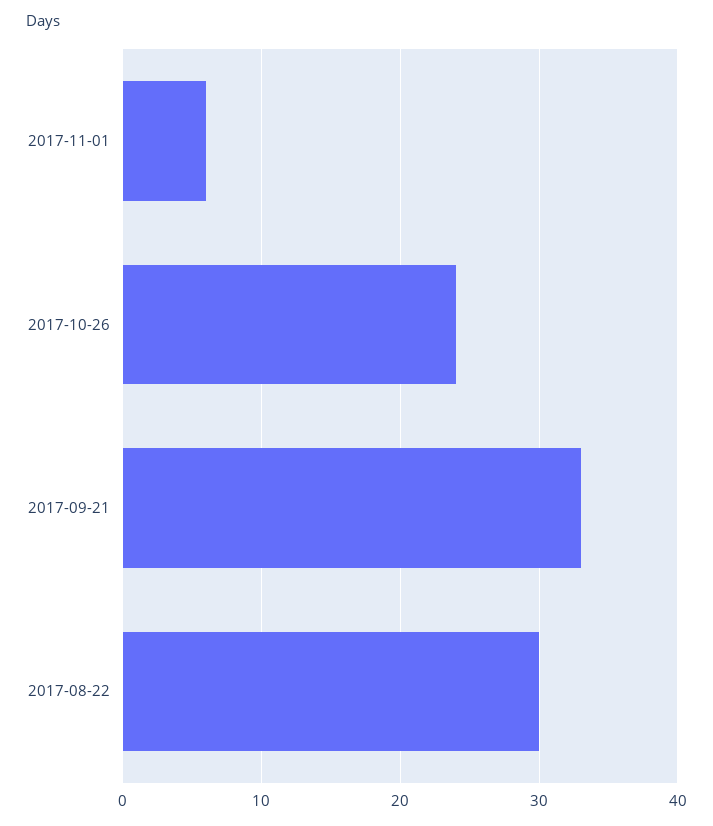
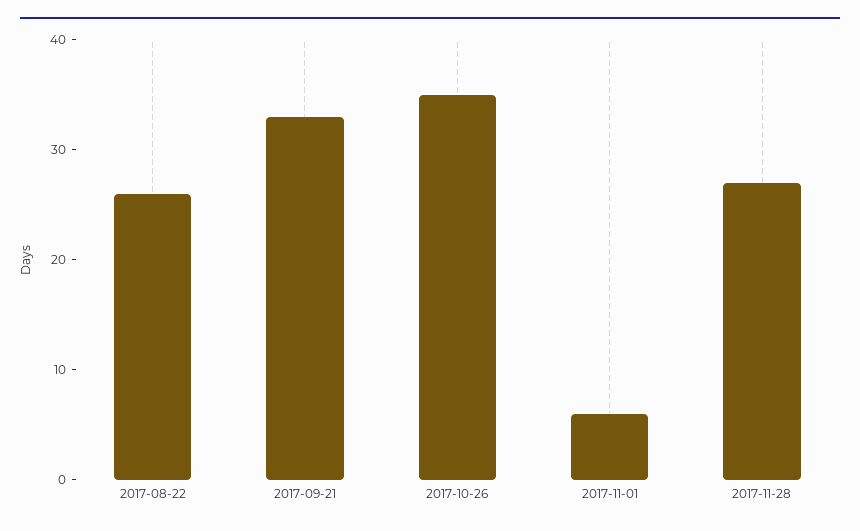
2017-10-26: 24 -> 35
2017-08-22: 30 -> 26
2017-11-28: none -> 27

